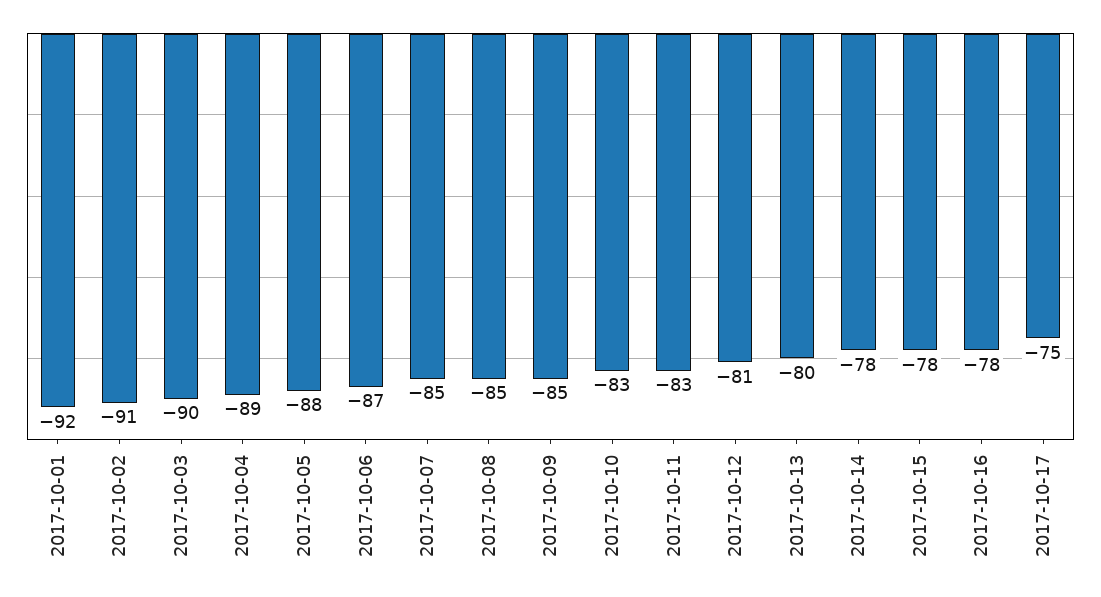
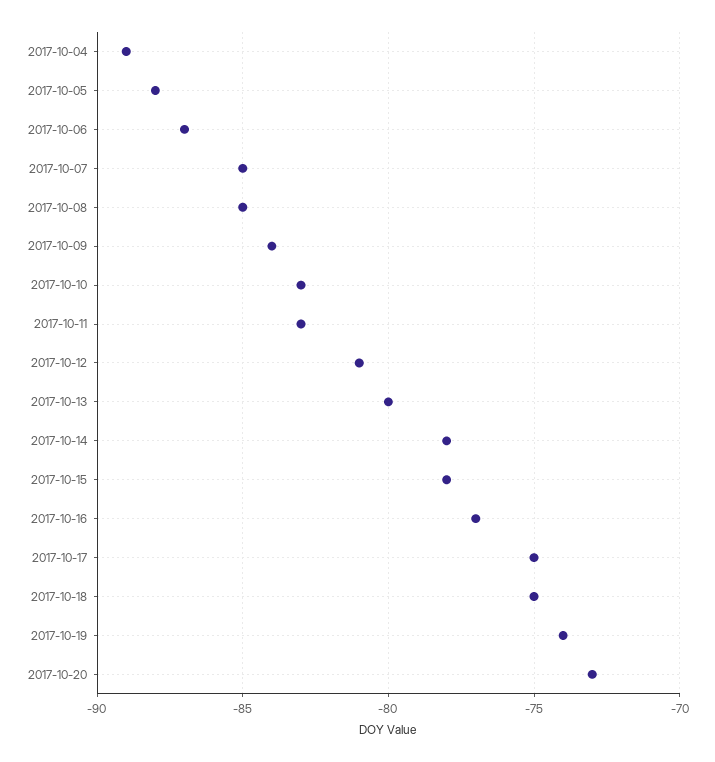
2017-10-01: -92 -> none
2017-10-02: -91 -> none
2017-10-03: -90 -> none
2017-10-09: -85 -> -84
2017-10-16: -78 -> -77
2017-10-18: none -> -75
2017-10-19: none -> -74
2017-10-20: none -> -73

